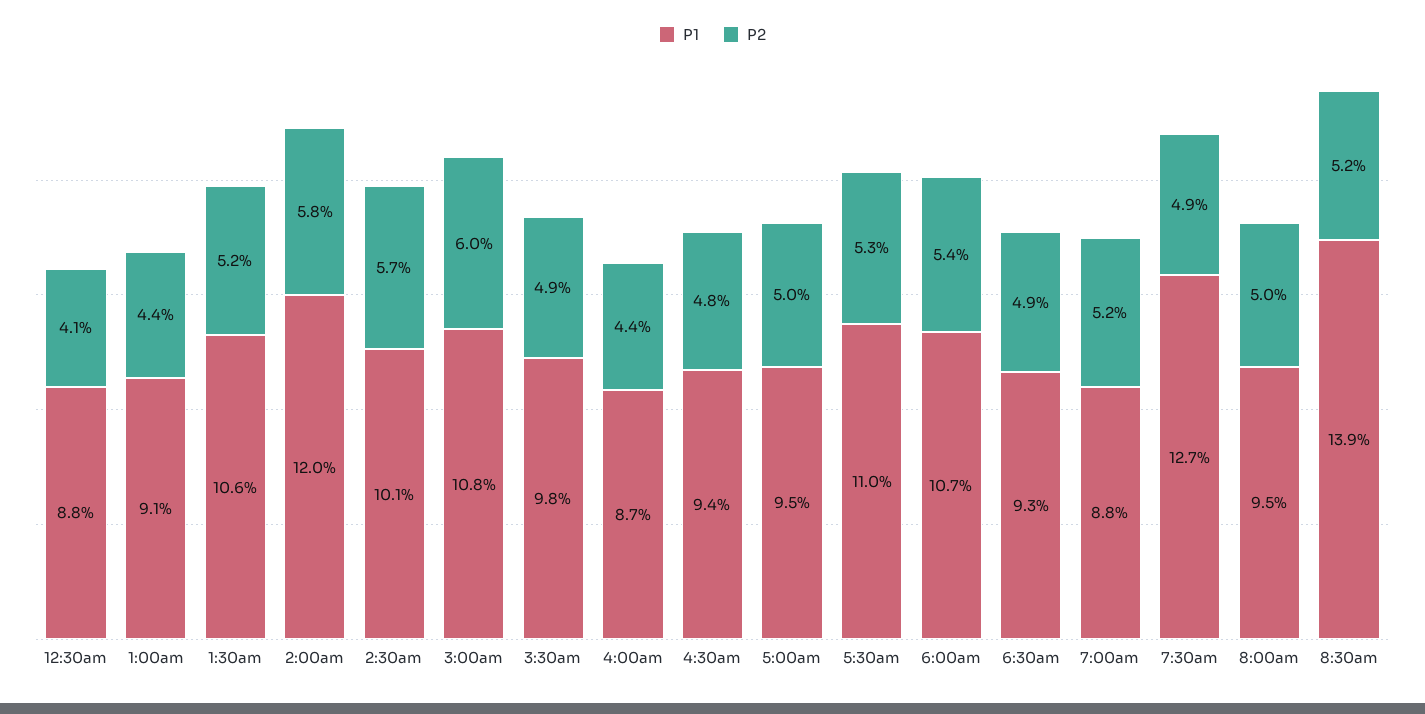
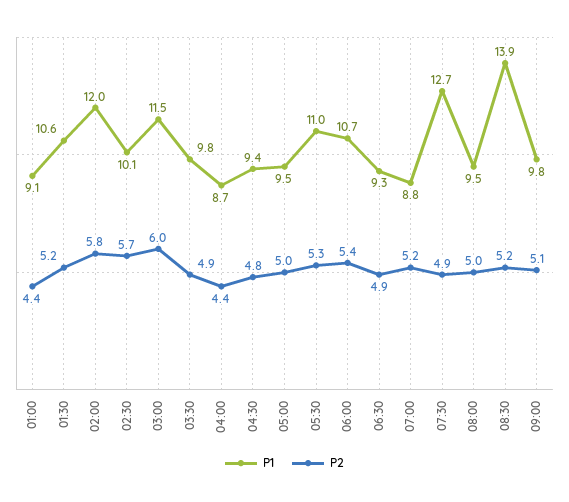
P1, 12:30am: 8.8 -> none
P2, 12:30am: 4.1 -> none
P1, 3:00am: 10.8 -> 11.5
P1, 09:00: none -> 9.8
P2, 09:00: none -> 5.1

